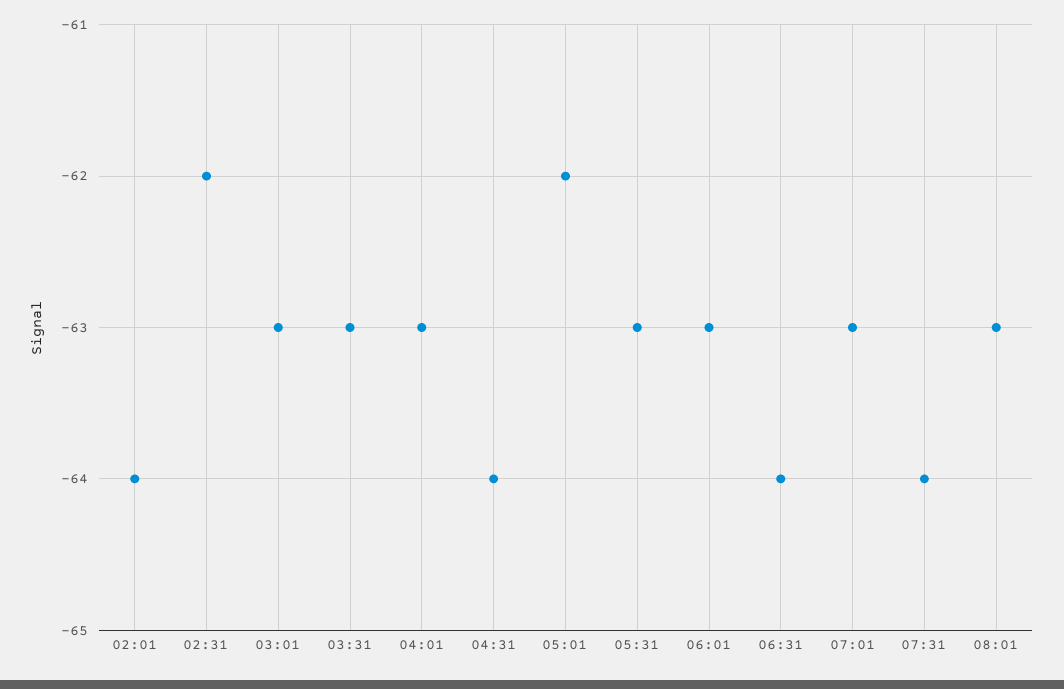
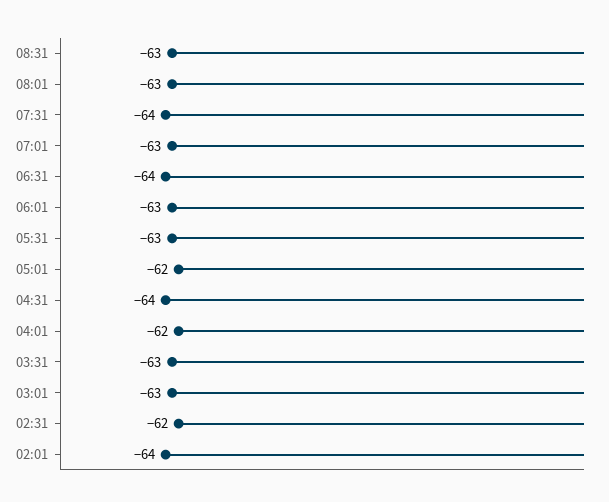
04:01: -63 -> -62
08:31: none -> -63

